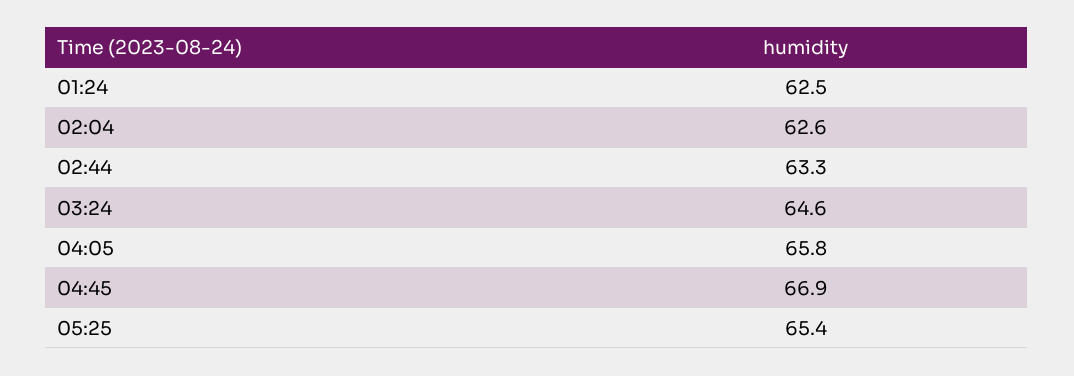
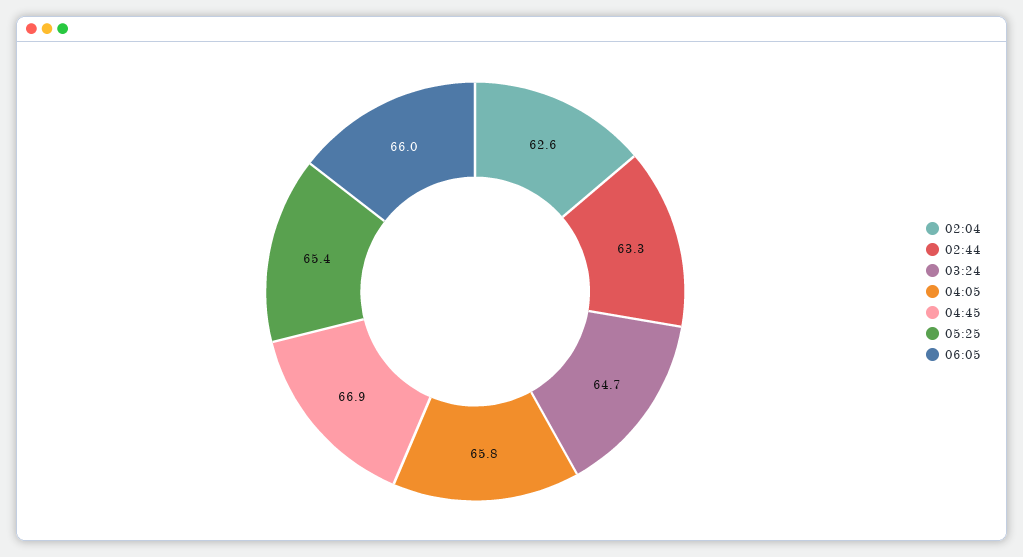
01:24: 62.5 -> none
03:24: 64.6 -> 64.7
06:05: none -> 66

